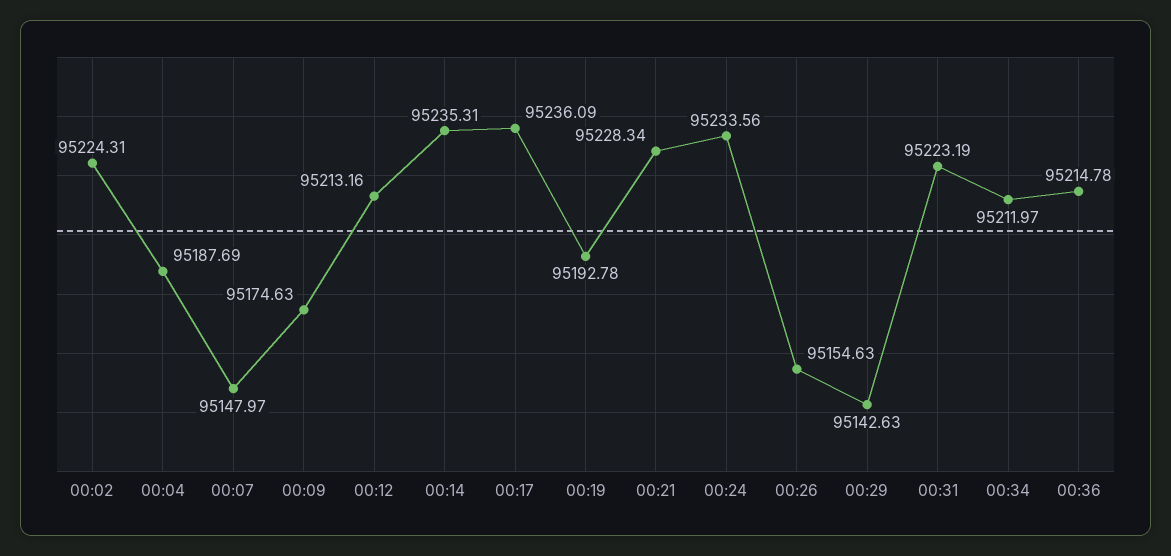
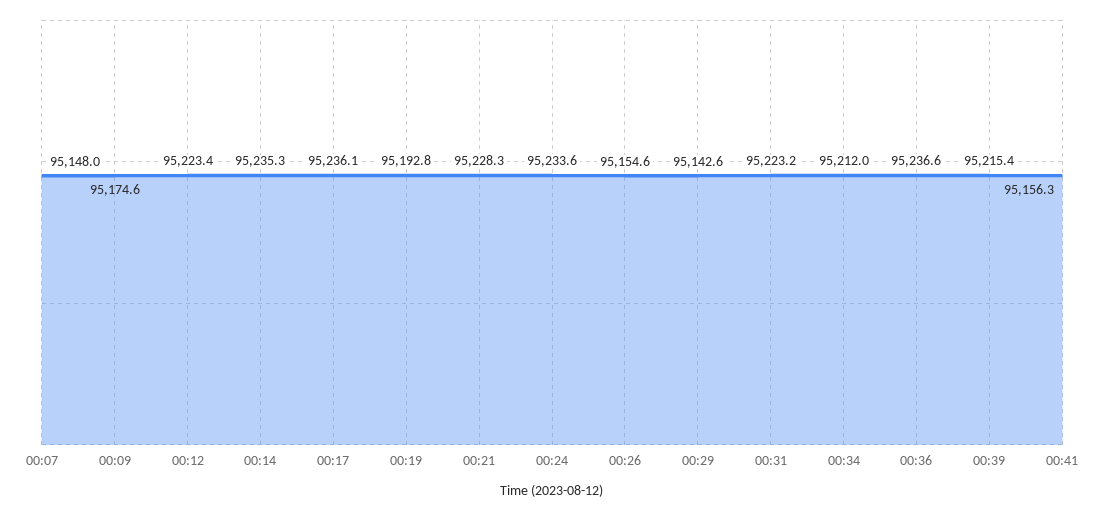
00:02: 95224.31 -> none
00:04: 95187.69 -> none
00:12: 95213.16 -> 95223.4
00:36: 95214.78 -> 95236.6
00:39: none -> 95215.4
00:41: none -> 95156.3

